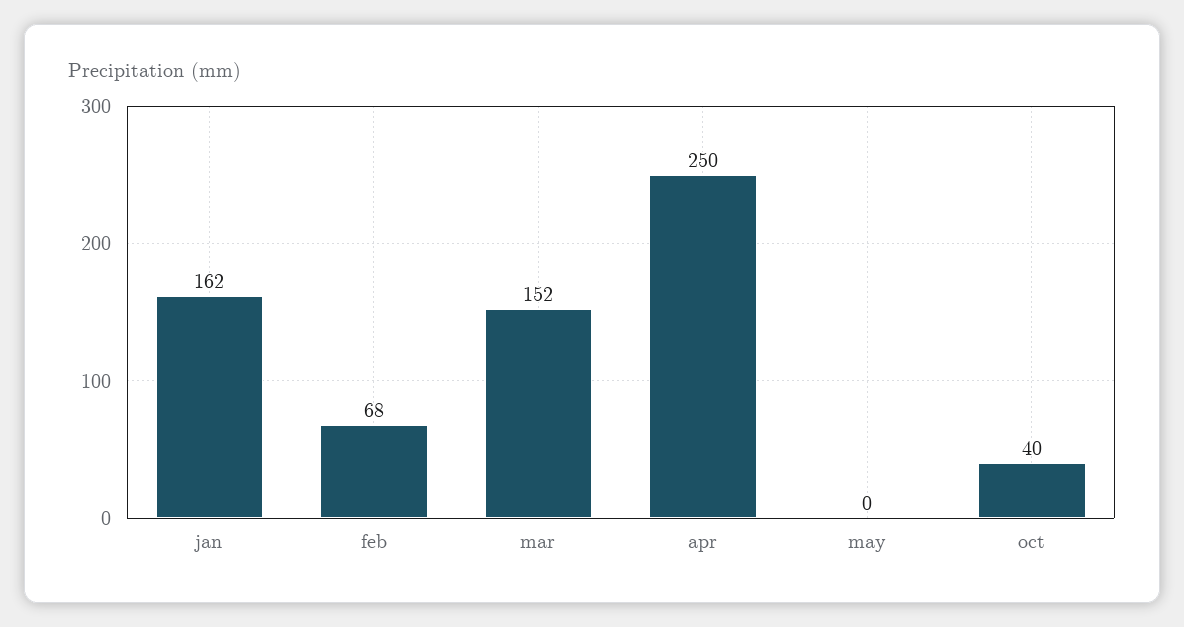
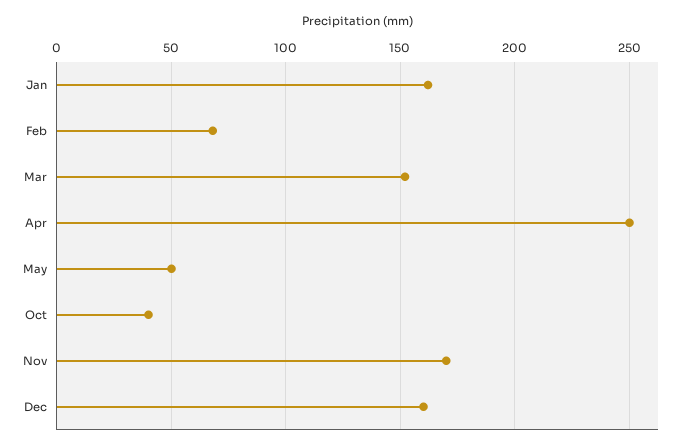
may: 0 -> 50
Nov: none -> 170
Dec: none -> 160

